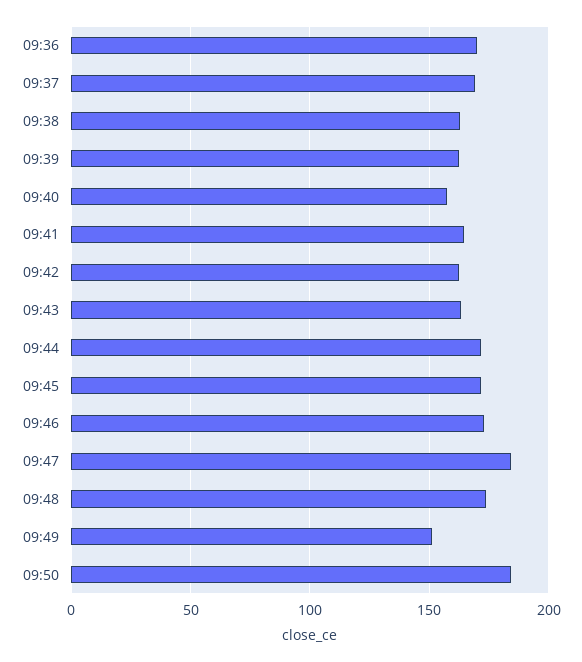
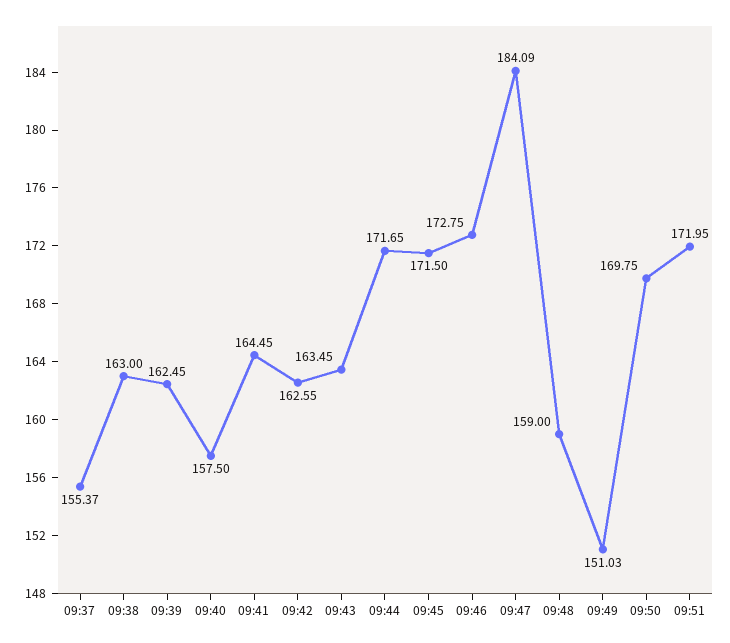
09:36: 170 -> none
09:37: 170 -> 155.37
09:48: 175 -> 159
09:50: 185 -> 169.75
09:51: none -> 171.95

